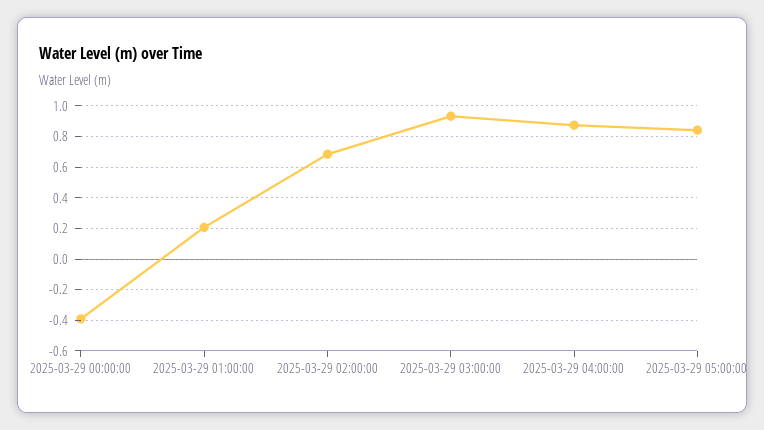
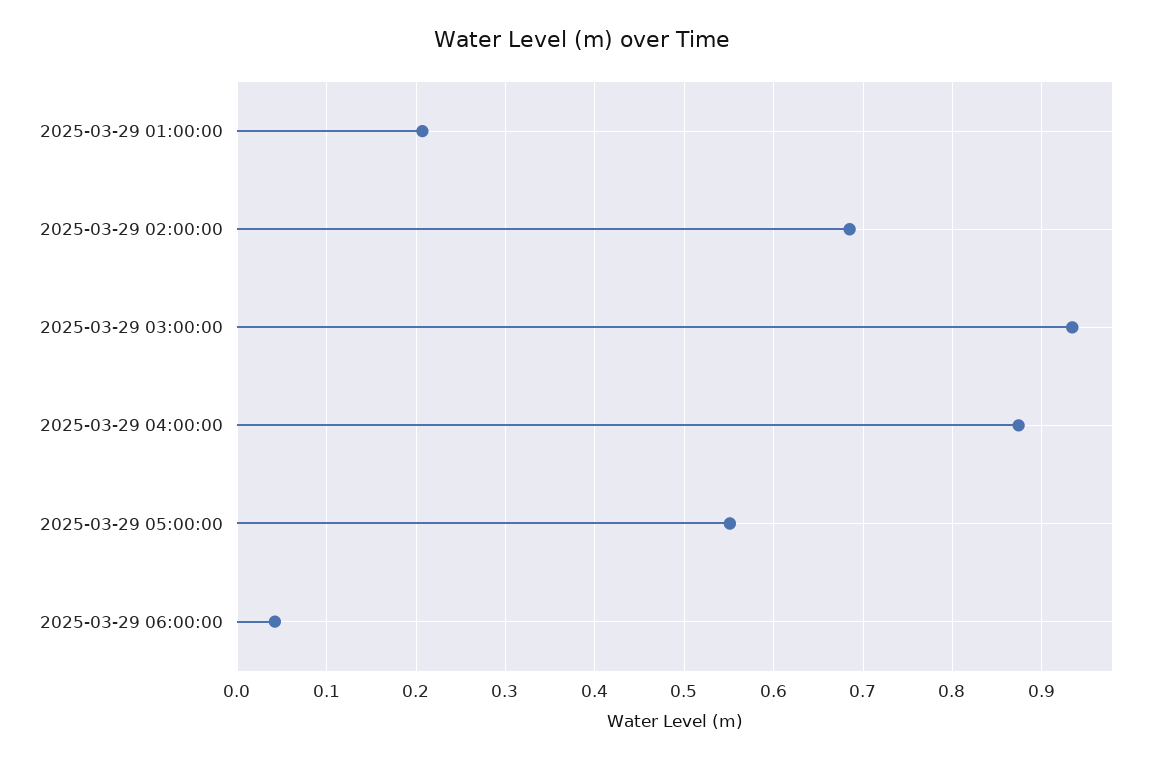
2025-03-29 00:00:00: -0.4 -> none
2025-03-29 05:00:00: 0.85 -> 0.55
2025-03-29 06:00:00: none -> 0.04

